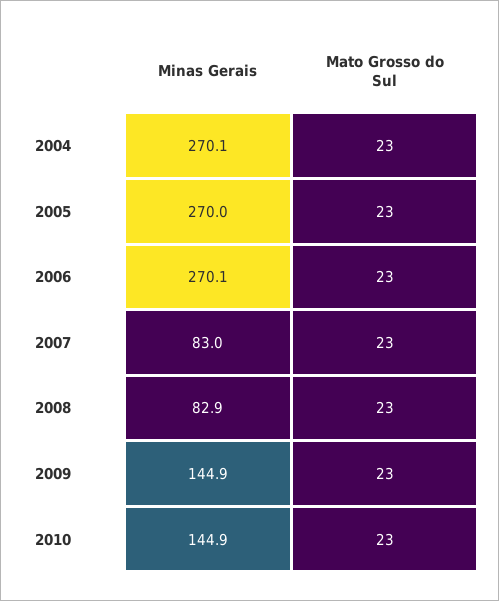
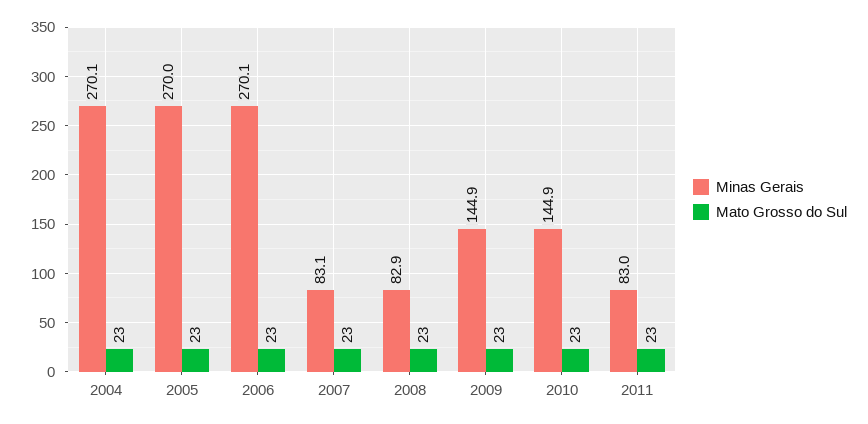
Minas Gerais, 2007: 83 -> 83.1
Minas Gerais, 2011: none -> 83
Mato Grosso do Sul, 2011: none -> 23

